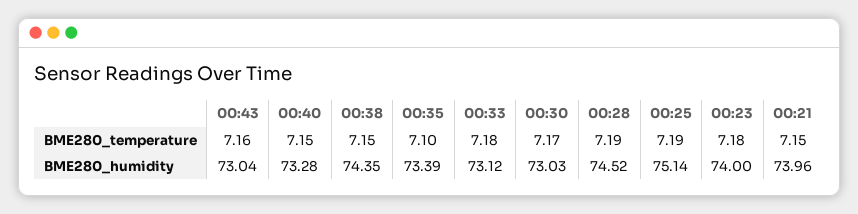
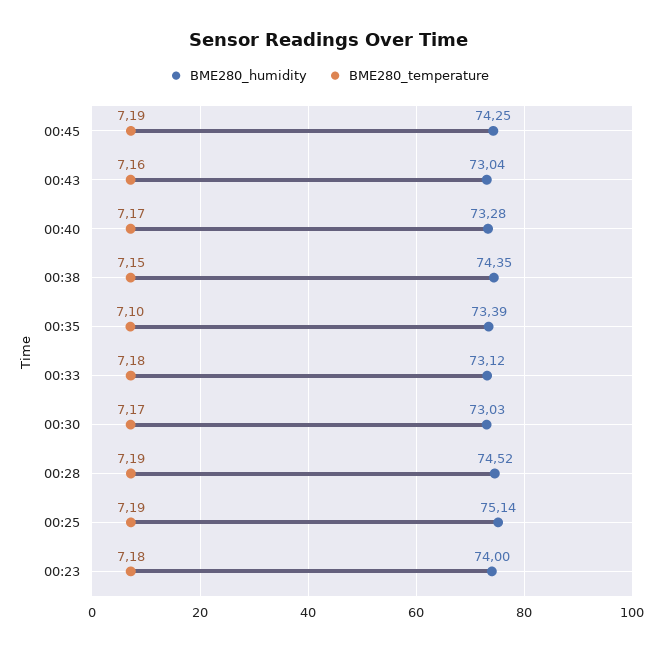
BME280_temperature, 00:40: 7.15 -> 7.17
BME280_temperature, 00:21: 7.15 -> none
BME280_humidity, 00:21: 73.96 -> none
BME280_humidity, 00:45: none -> 74.25
BME280_temperature, 00:45: none -> 7.19

